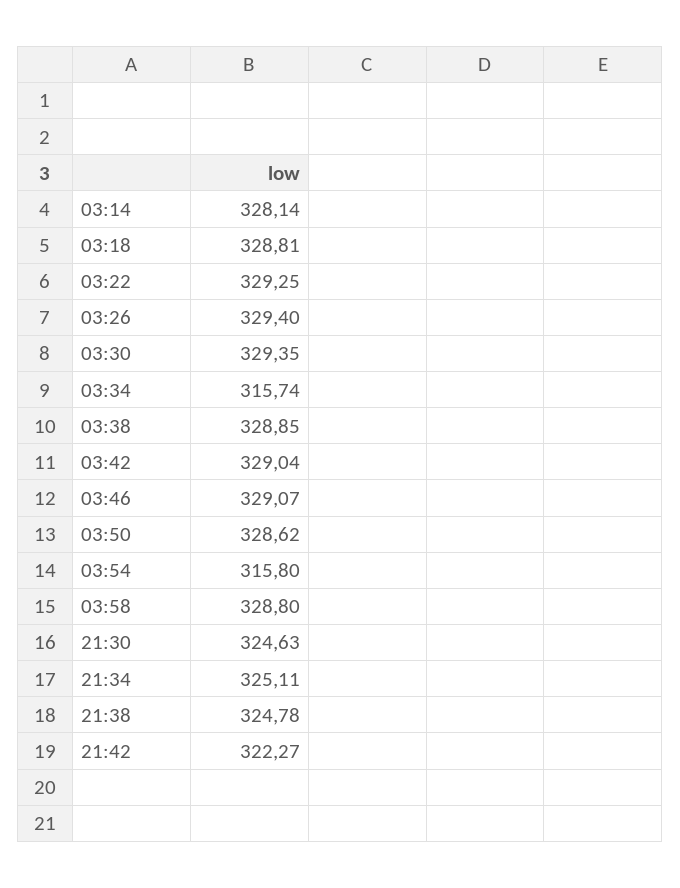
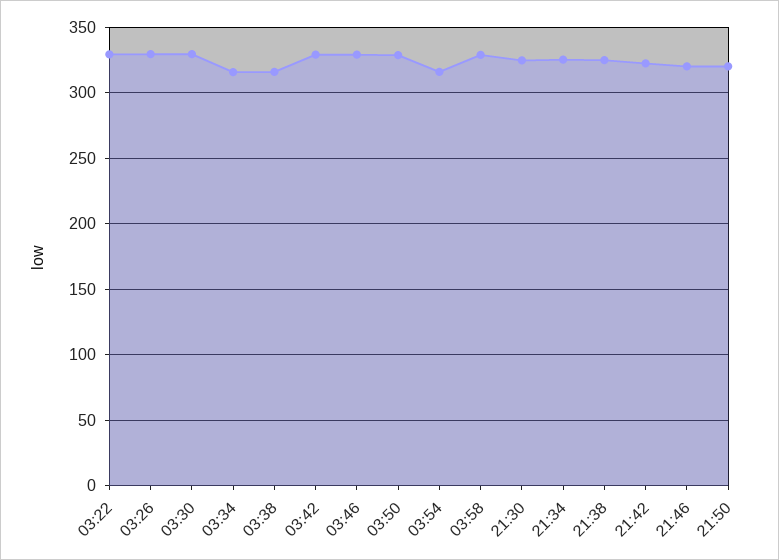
03:14: 328.14 -> none
03:18: 328.81 -> none
03:38: 328.85 -> 315
21:46: none -> 320
21:50: none -> 320

